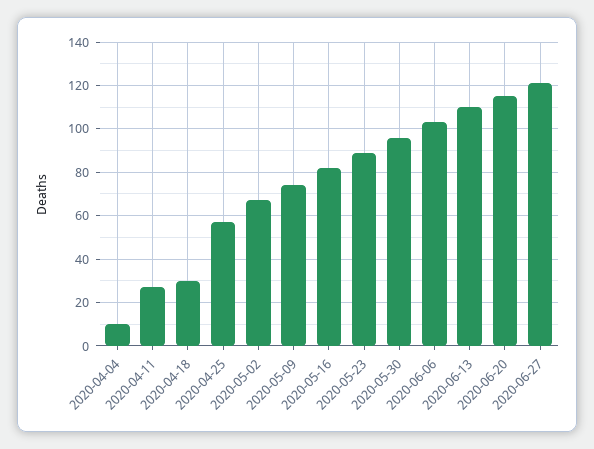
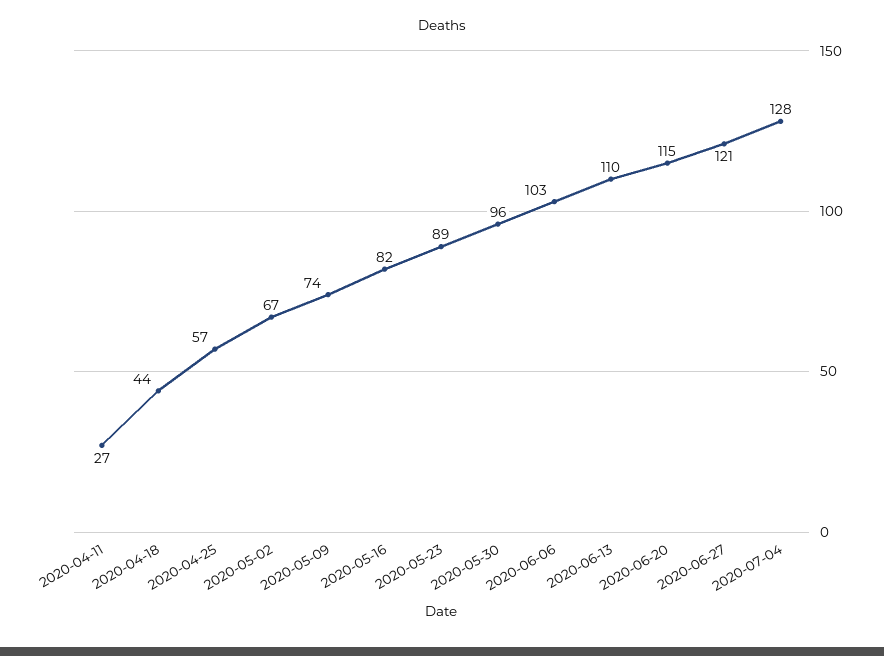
2020-04-04: 10 -> none
2020-04-18: 30 -> 44
2020-07-04: none -> 128

